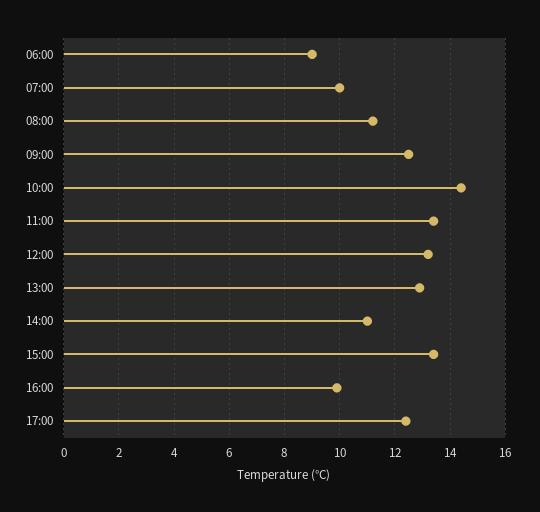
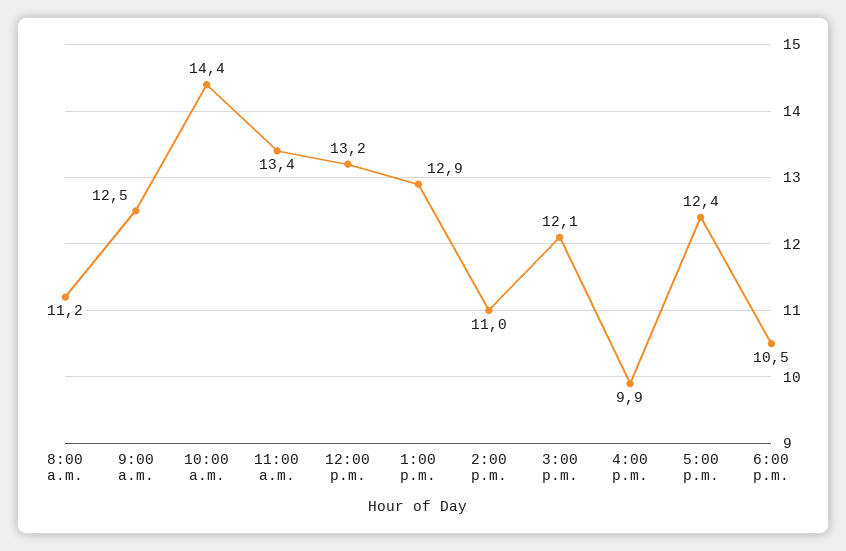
06:00: 9 -> none
07:00: 10 -> none
15:00: 13.5 -> 12.1
6:00 p.m.: none -> 10.5

